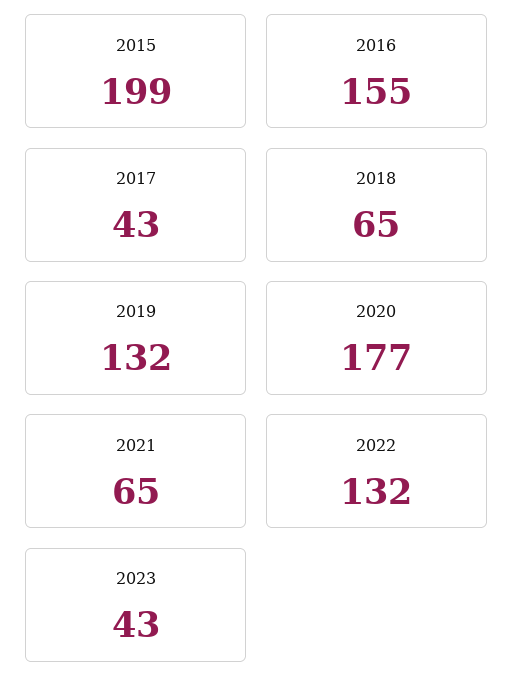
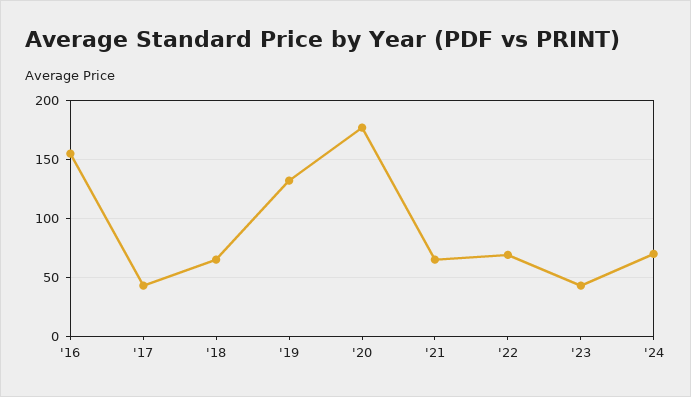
2015: 199 -> none
2022: 132 -> 70
'24: none -> 70

